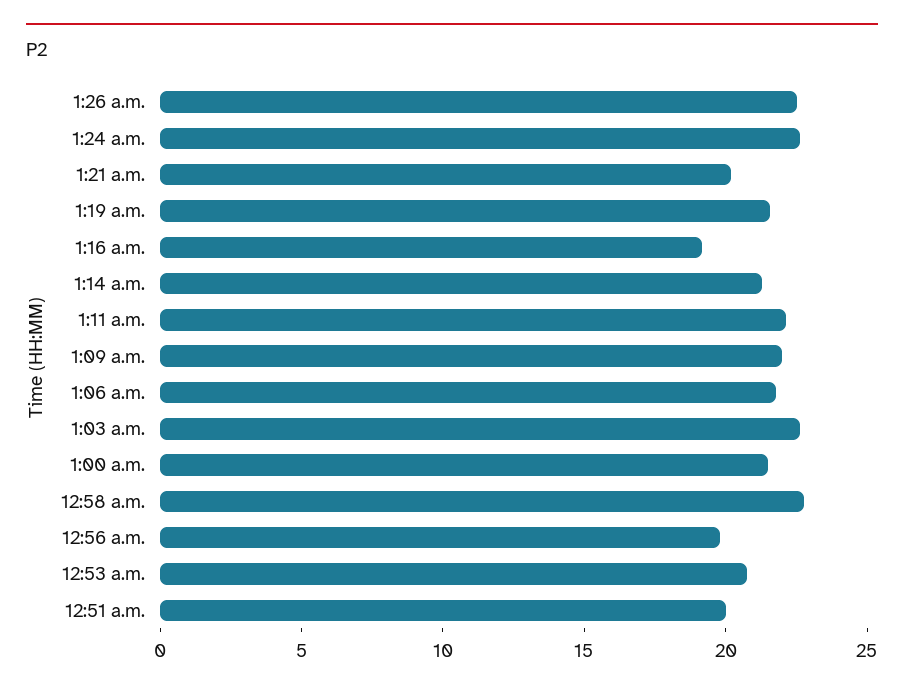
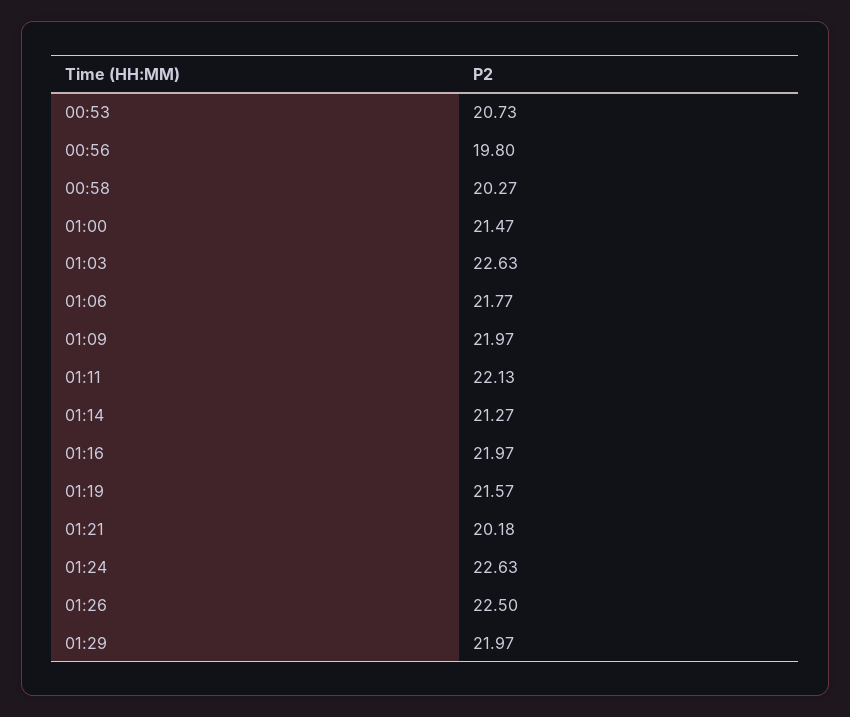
1:16 a.m.: 19 -> 21.97
12:58 a.m.: 23 -> 20.27
12:51 a.m.: 20 -> none
01:29: none -> 21.97

